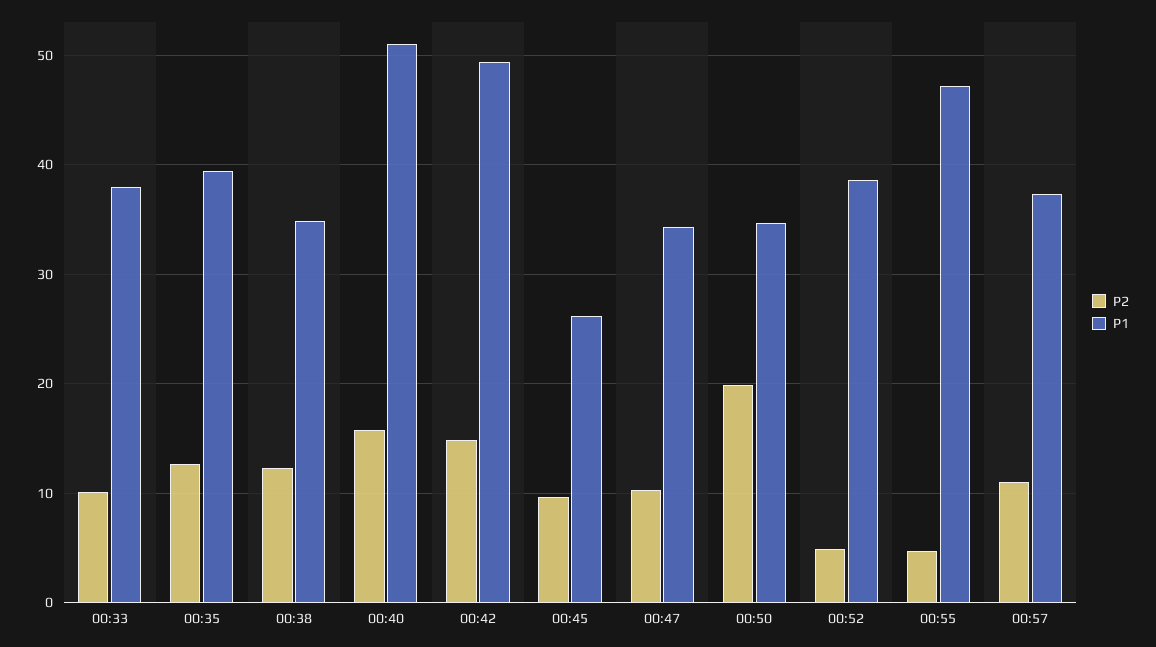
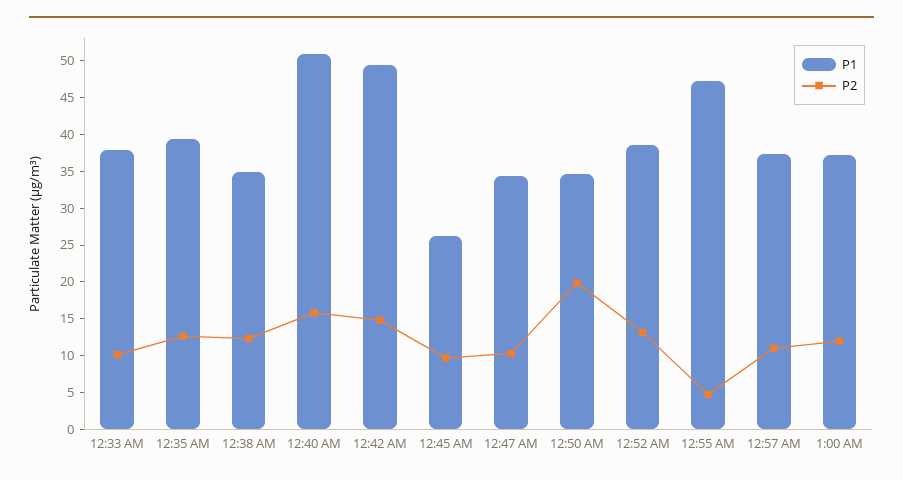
P2, 00:52: 5 -> 12.5
P1, 1:00 AM: none -> 37.5
P2, 1:00 AM: none -> 12.5

